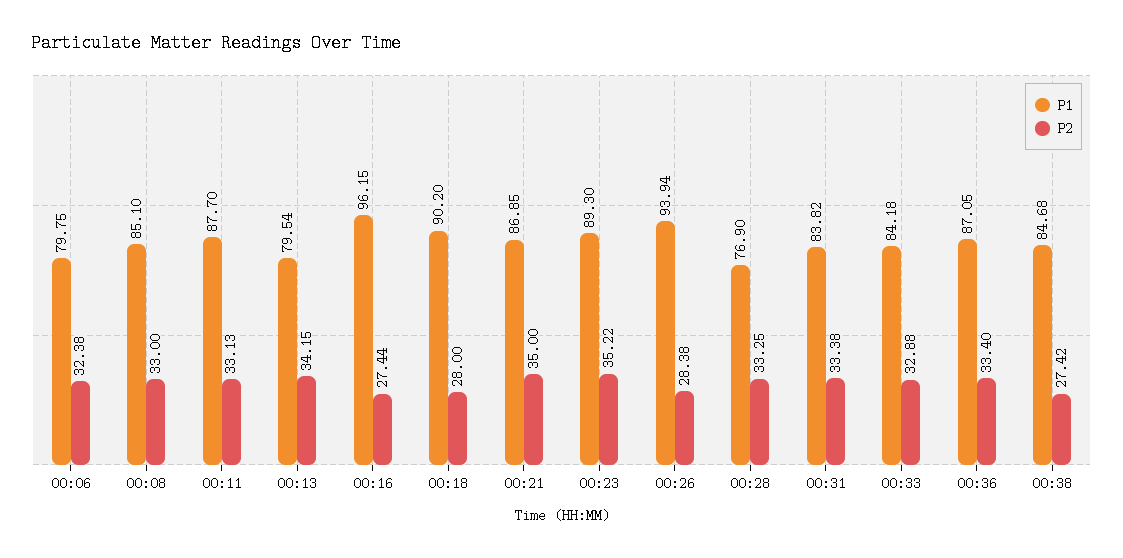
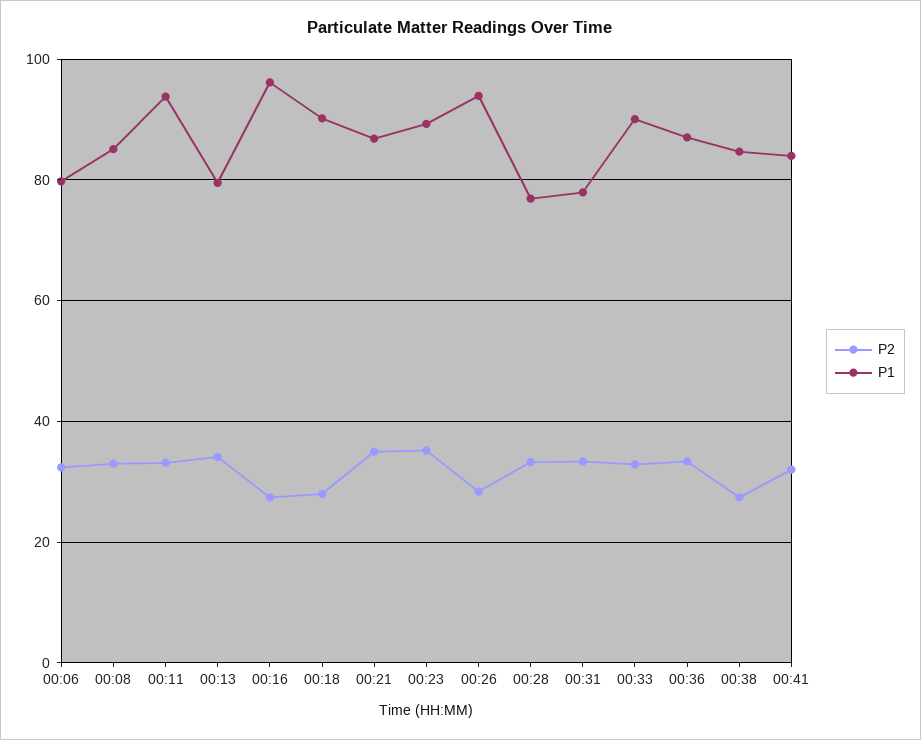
P1, 00:11: 87.7 -> 94
P1, 00:31: 83.82 -> 78
P1, 00:33: 84.18 -> 90
P2, 00:41: none -> 32
P1, 00:41: none -> 84

